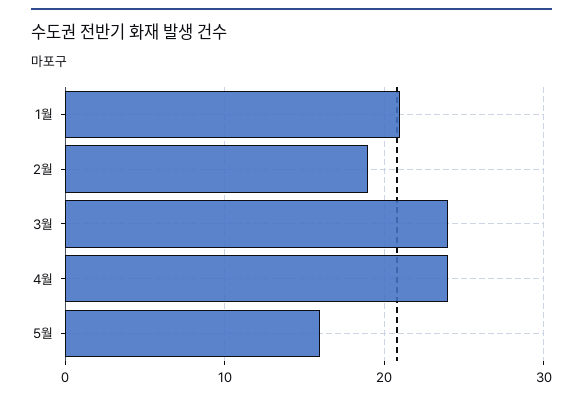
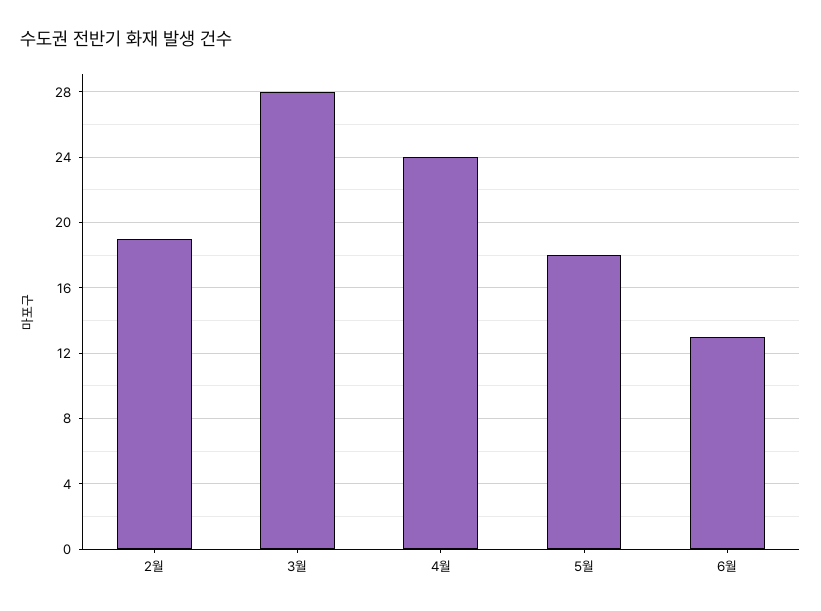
1월: 21 -> none
3월: 24 -> 28
5월: 16 -> 18
6월: none -> 13

